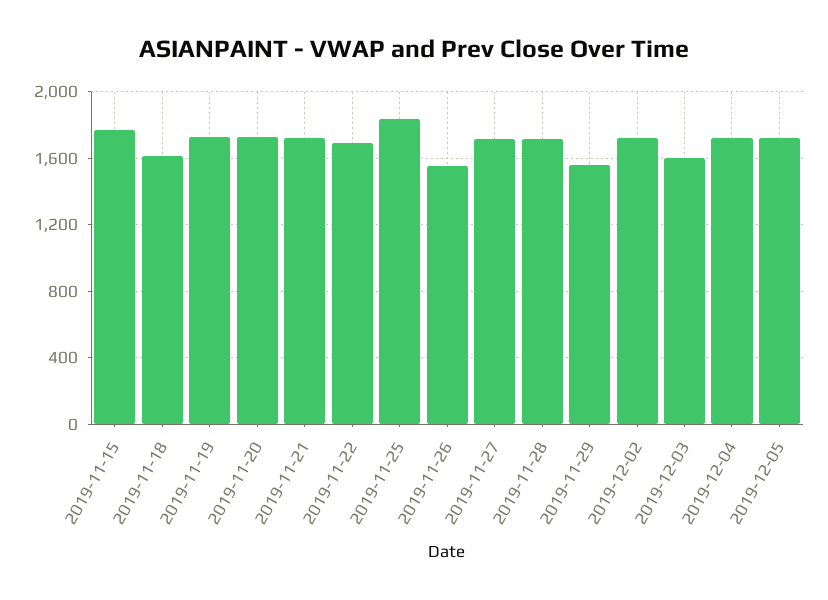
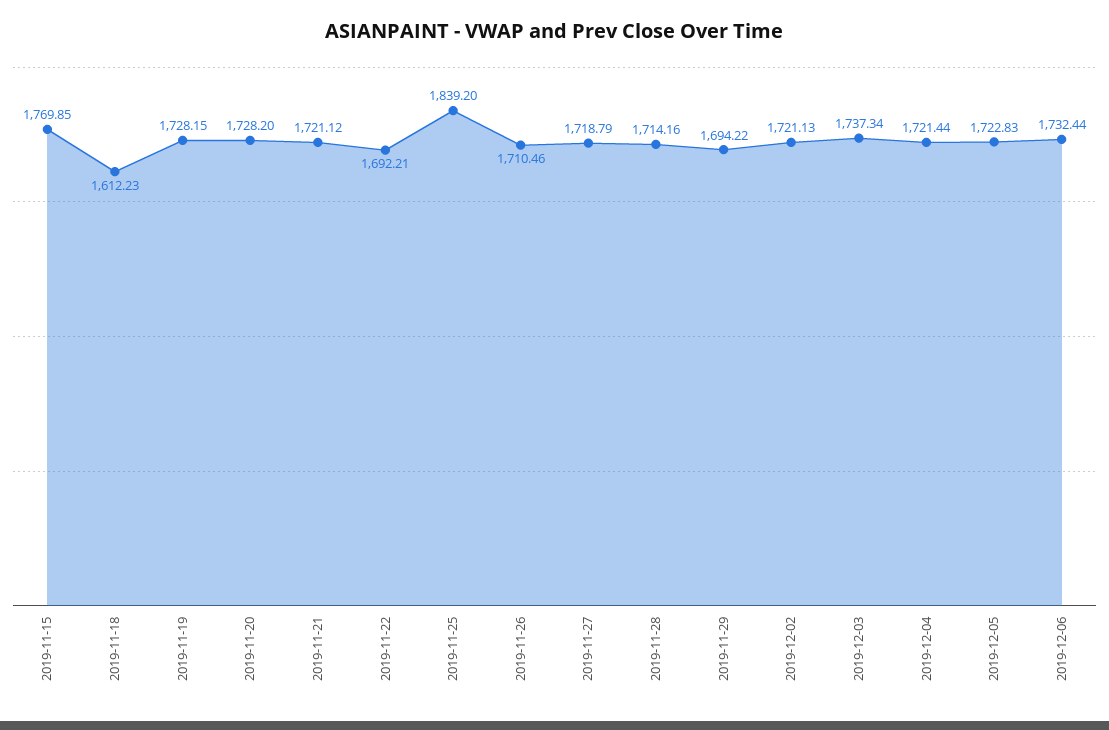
2019-11-26: 1550 -> 1710.46
2019-11-29: 1550 -> 1694.22
2019-12-03: 1600 -> 1737.34
2019-12-06: none -> 1732.44

